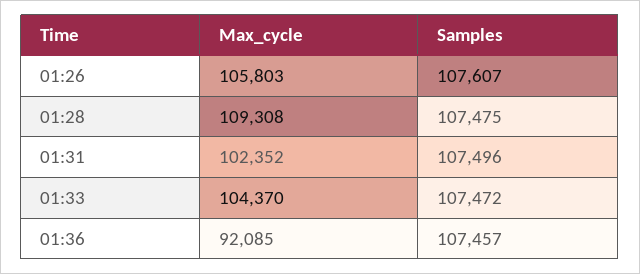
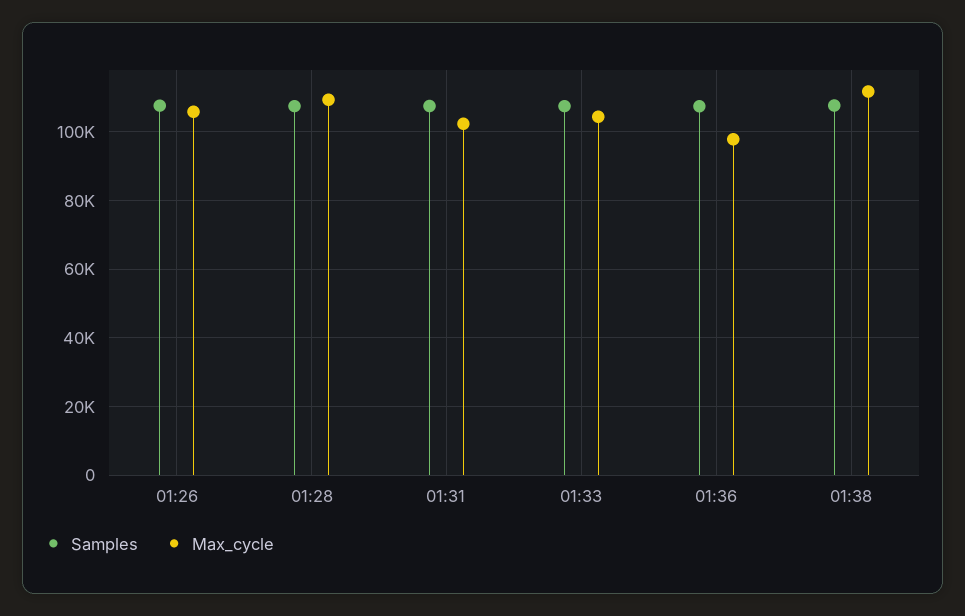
Max_cycle, 01:36: 92085 -> 98000
Samples, 01:38: none -> 108000
Max_cycle, 01:38: none -> 112000

